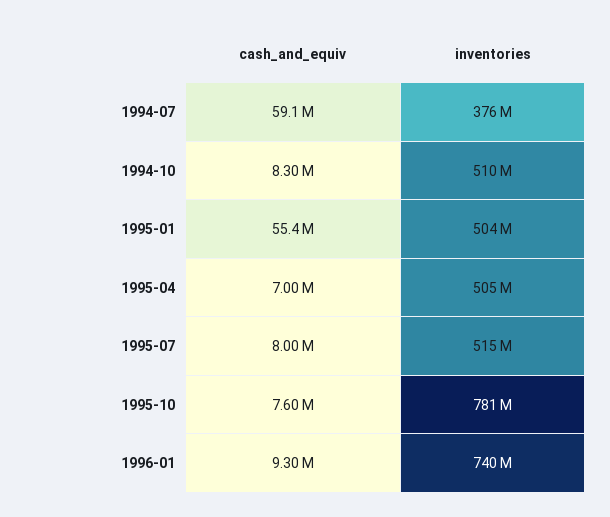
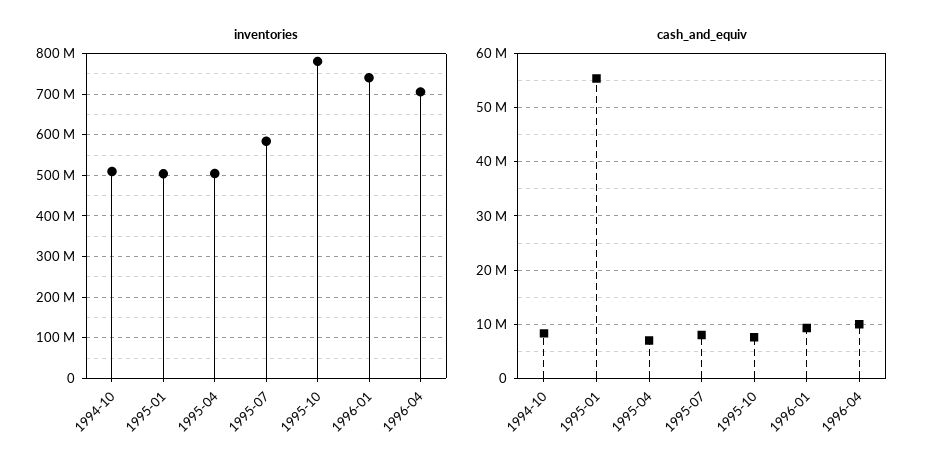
cash_and_equiv, 1994-07: 59100000 -> none
inventories, 1994-07: 376000000 -> none
inventories, 1995-07: 515000000 -> 580000000
inventories, 1996-04: none -> 700000000
cash_and_equiv, 1996-04: none -> 10000000

